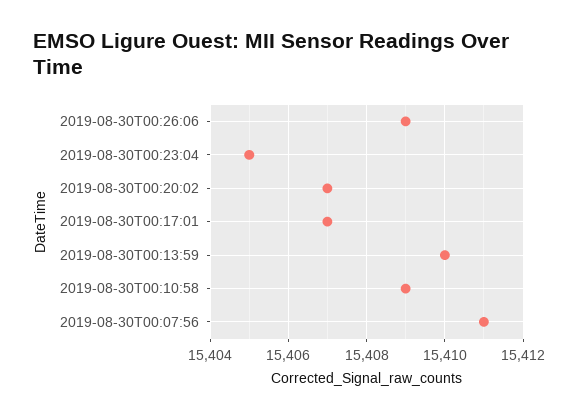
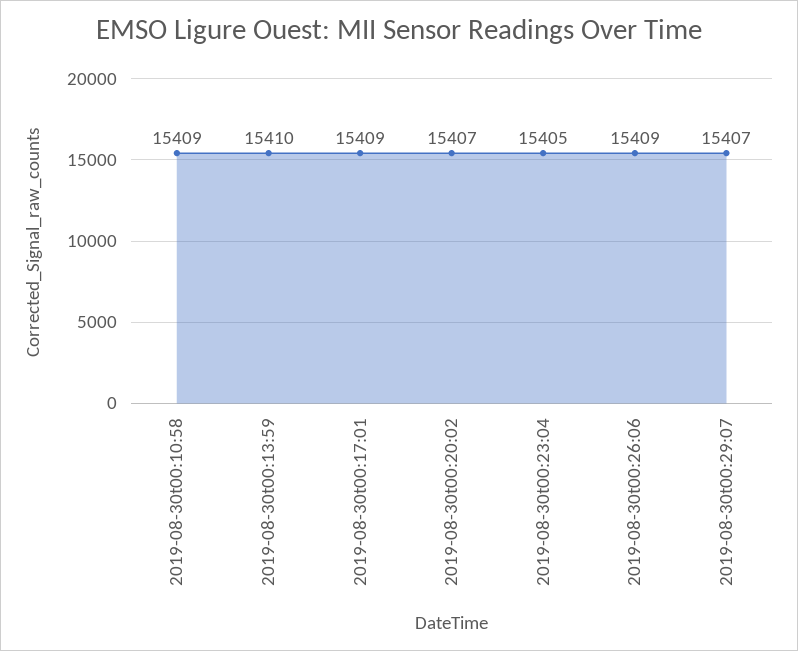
2019-08-30T00:17:01: 15407 -> 15409
2019-08-30T00:07:56: 15411 -> none
2019-08-30t00:29:07: none -> 15407

